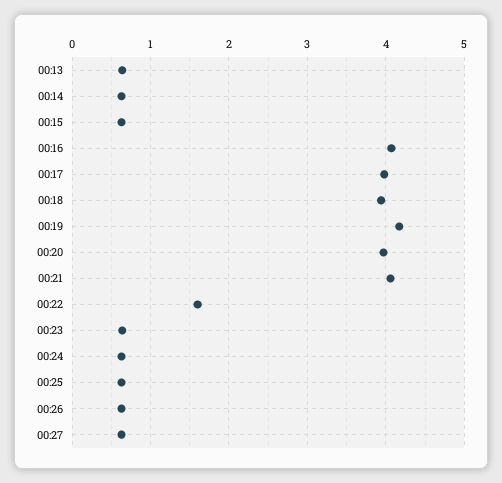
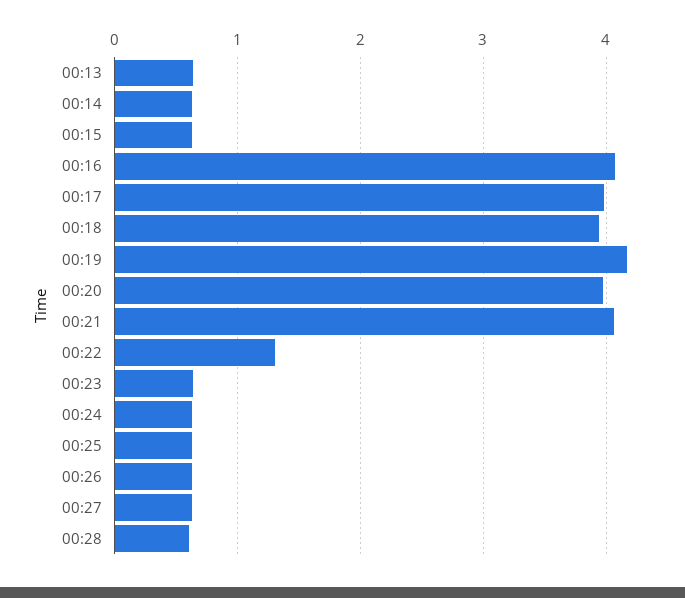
00:22: 1.6 -> 1.3
00:28: none -> 0.6

